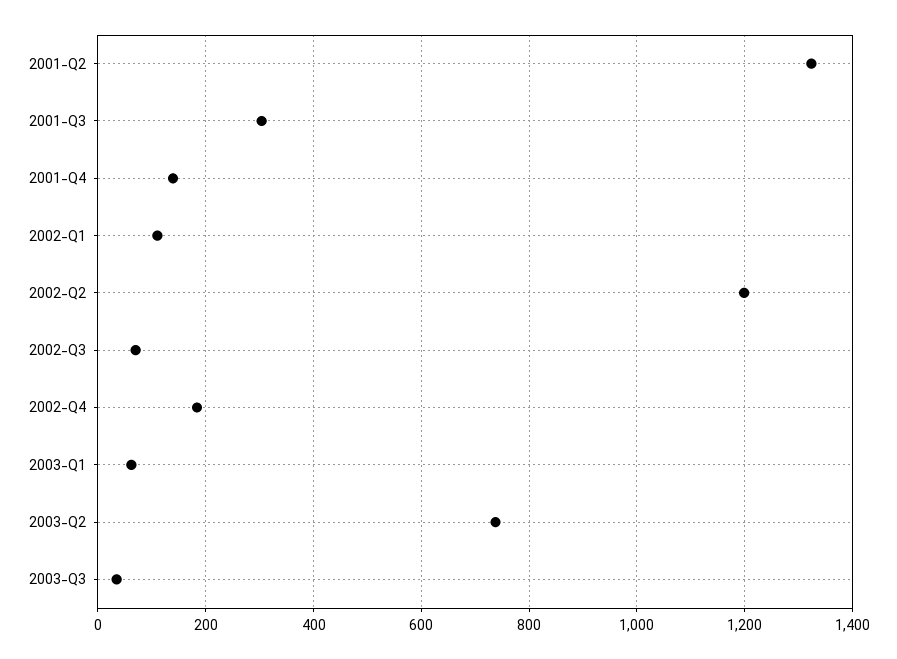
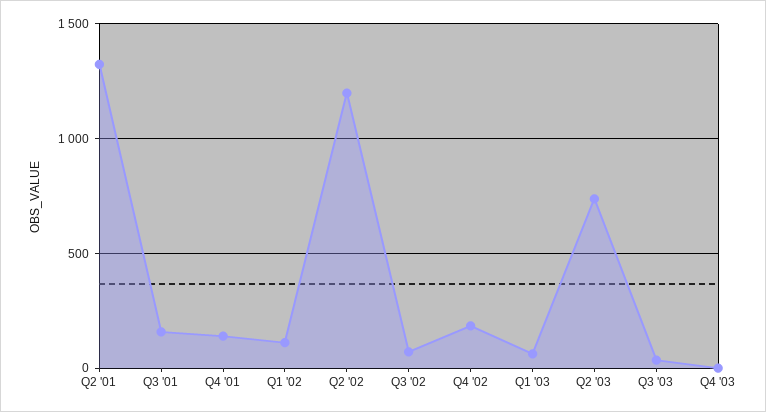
2001-Q3: 300 -> 150
Q4 '03: none -> 0

